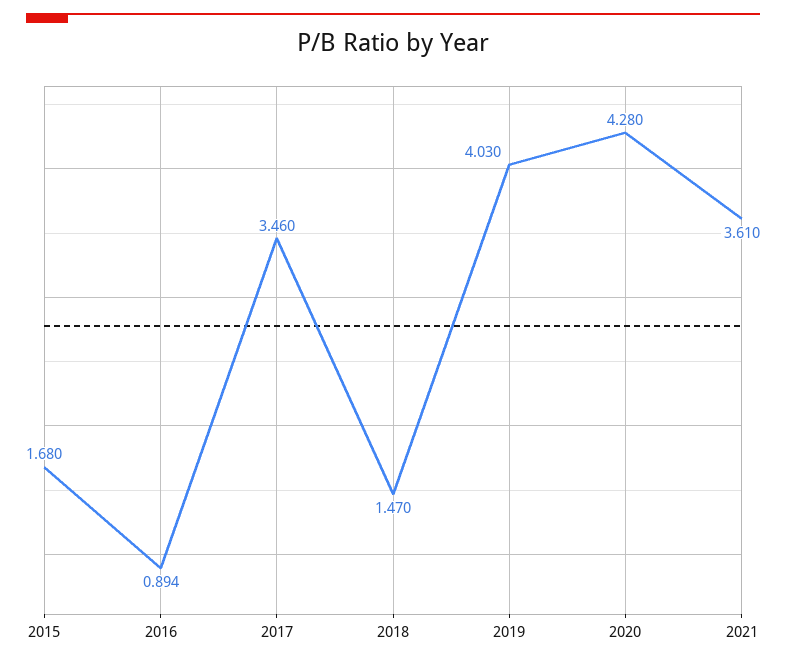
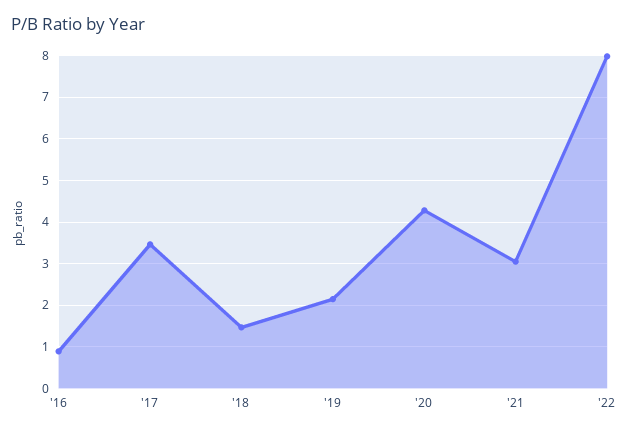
2015: 1.68 -> none
2019: 4.03 -> 2.2
2021: 3.61 -> 3
'22: none -> 8

